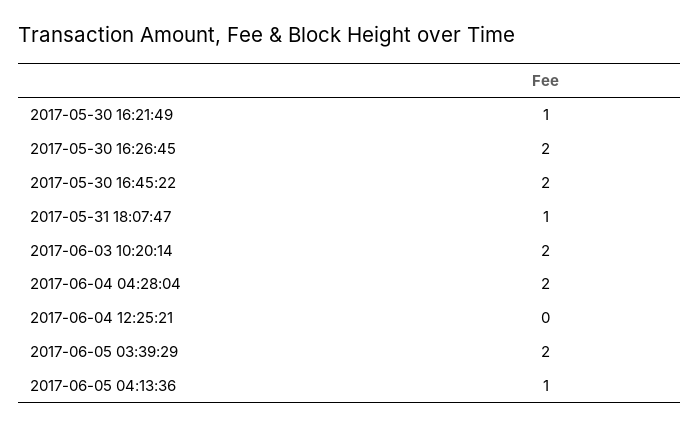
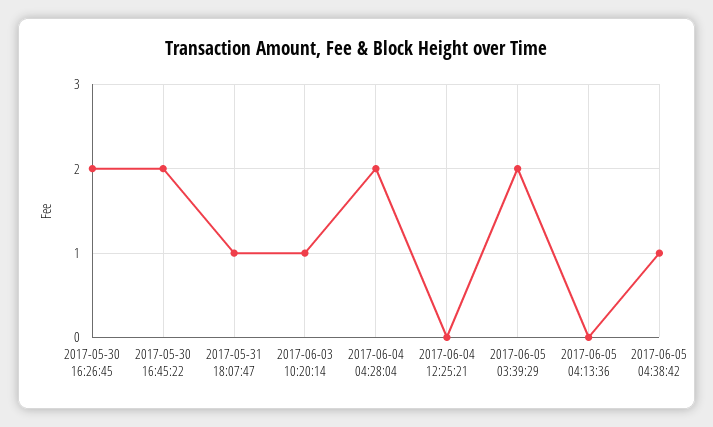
2017-05-30 16:21:49: 1 -> none
2017-06-03 10:20:14: 2 -> 1
2017-06-05 04:13:36: 1 -> 0
2017-06-05 04:38:42: none -> 1

